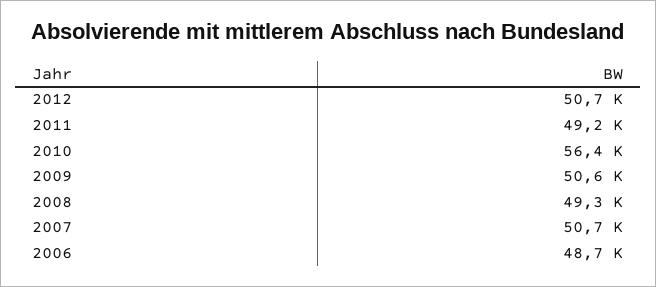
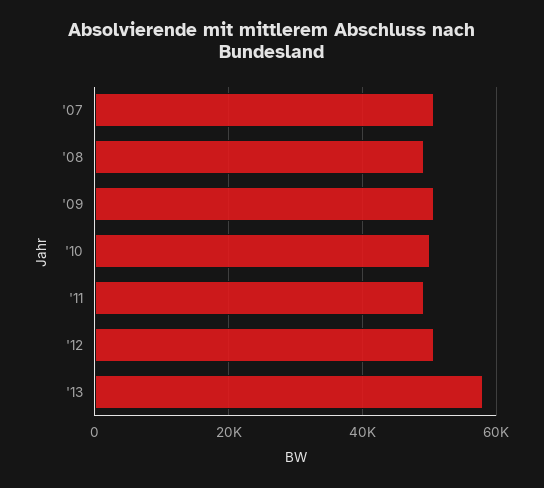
2010: 56400 -> 50000
2006: 48700 -> none
'13: none -> 58000

